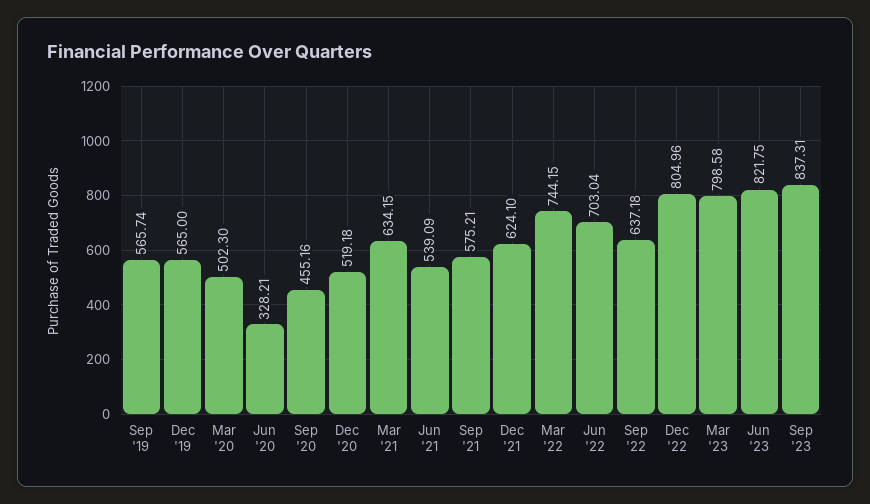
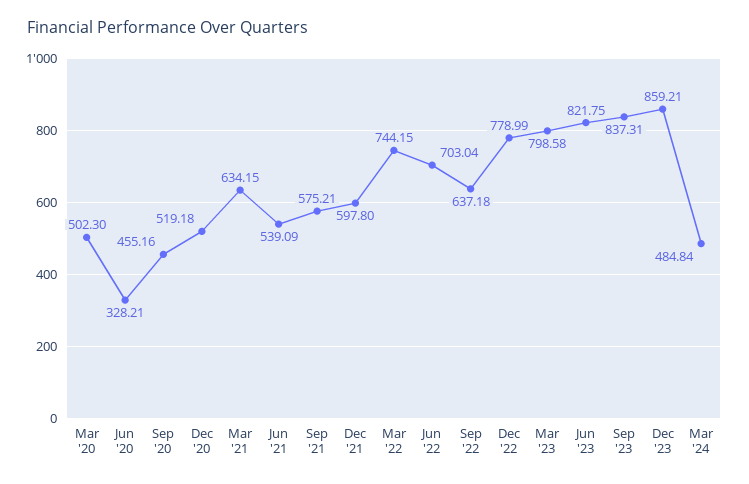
Sep '19: 565.74 -> none
Dec '19: 565 -> none
Dec '21: 624.1 -> 597.8
Dec '22: 804.96 -> 778.99
Dec '23: none -> 859.21
Mar '24: none -> 484.84

